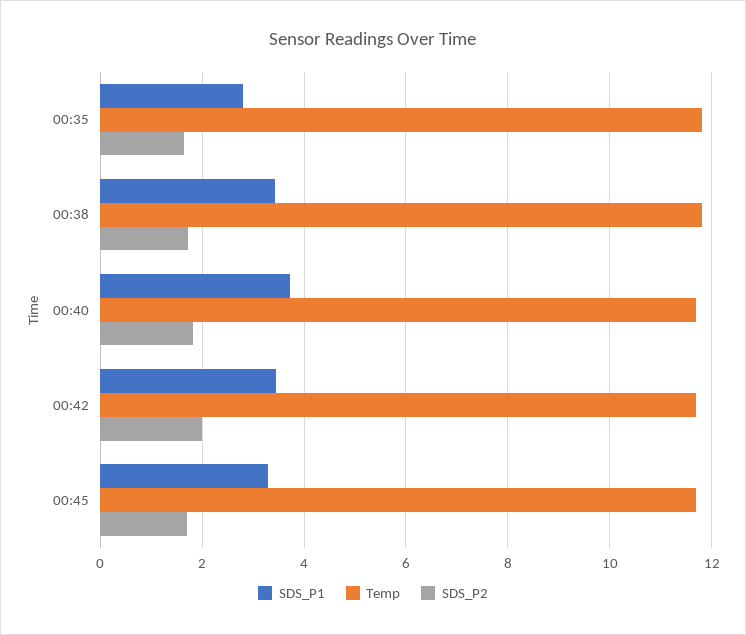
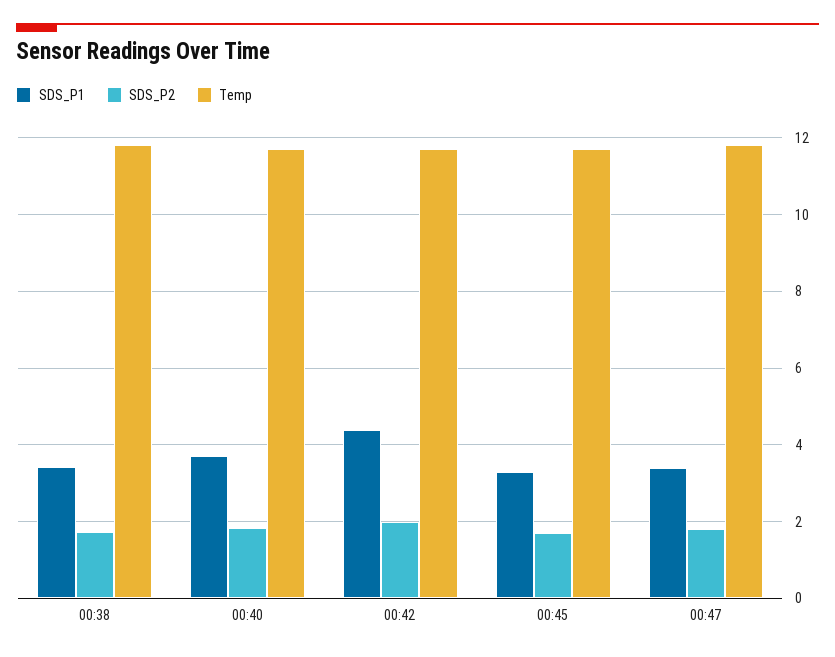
SDS_P1, 00:35: 2.8 -> none
Temp, 00:35: 11.8 -> none
SDS_P2, 00:35: 1.6 -> none
SDS_P1, 00:42: 3.4 -> 4.4
SDS_P1, 00:47: none -> 3.4
SDS_P2, 00:47: none -> 1.8
Temp, 00:47: none -> 11.8

